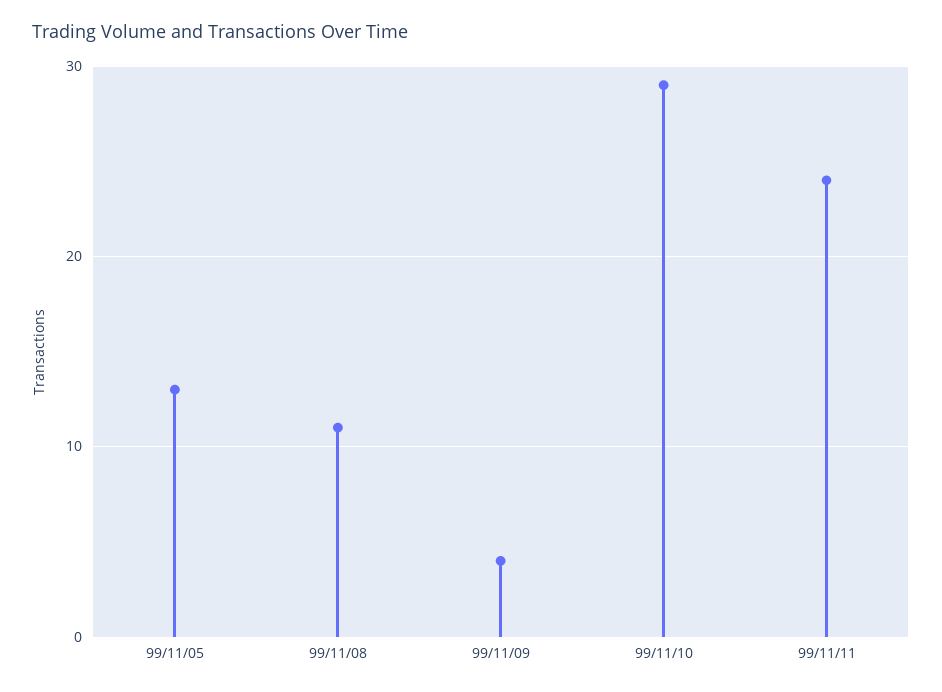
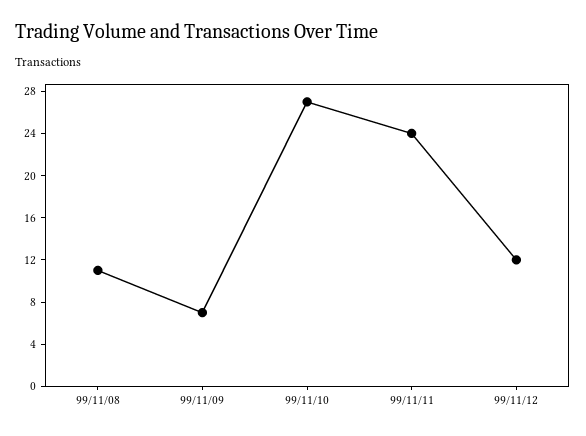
99/11/05: 13 -> none
99/11/09: 4 -> 7
99/11/10: 29 -> 27
99/11/12: none -> 12

